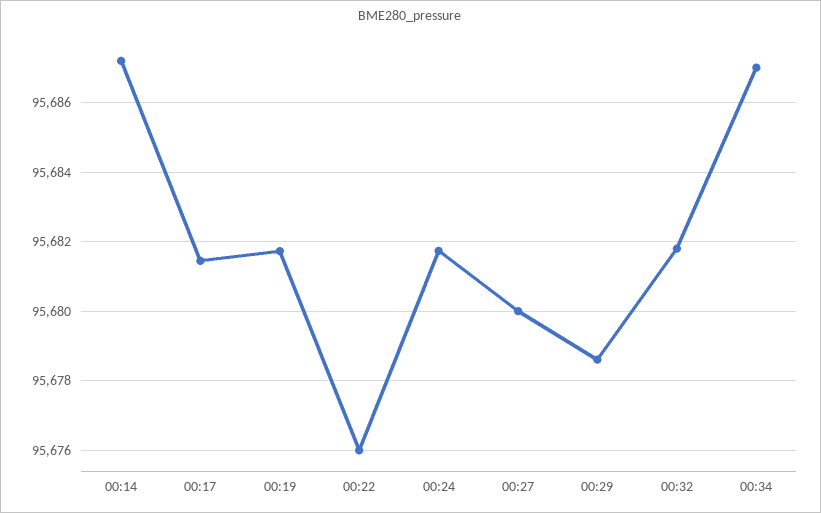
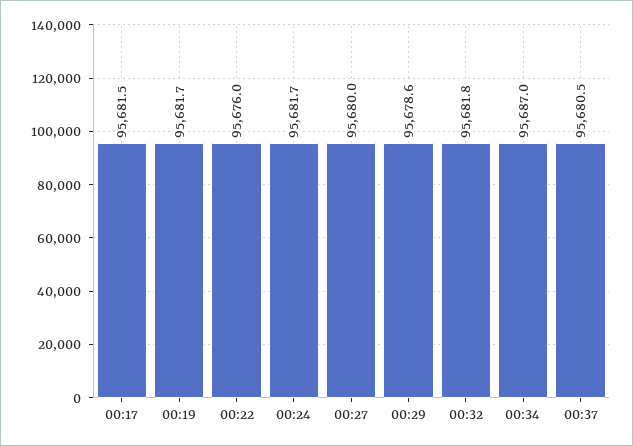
00:14: 95687.2 -> none
00:37: none -> 95680.5

